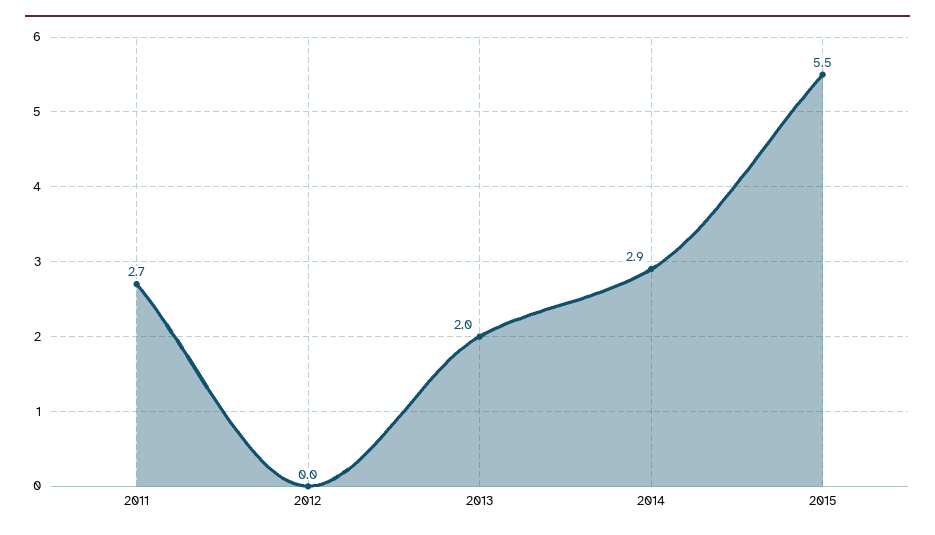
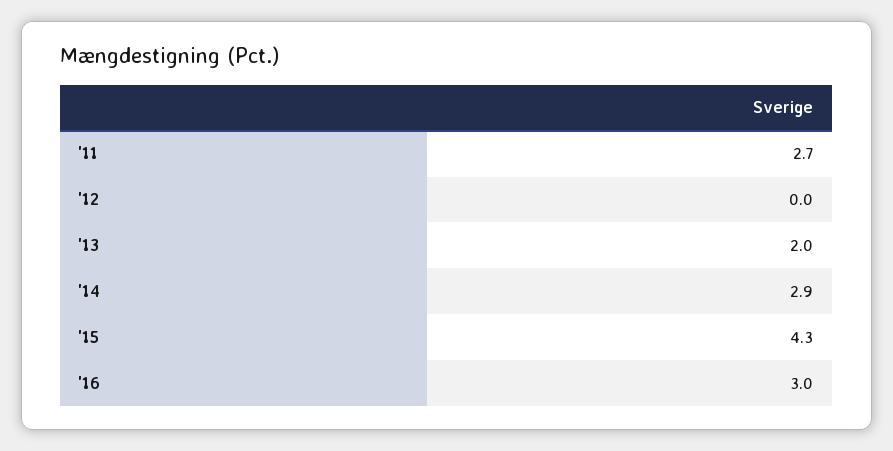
2015: 5.5 -> 4.3
'16: none -> 3

